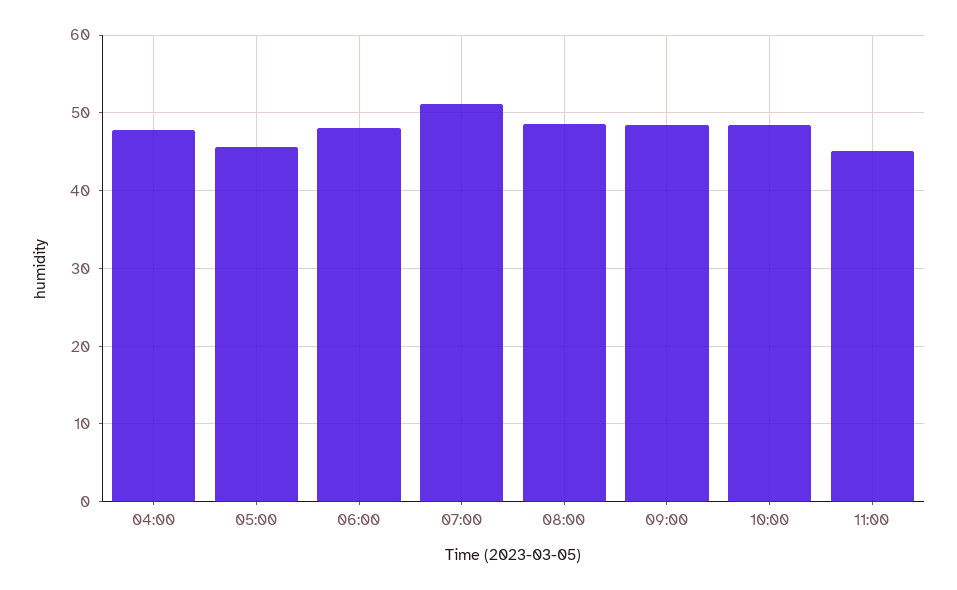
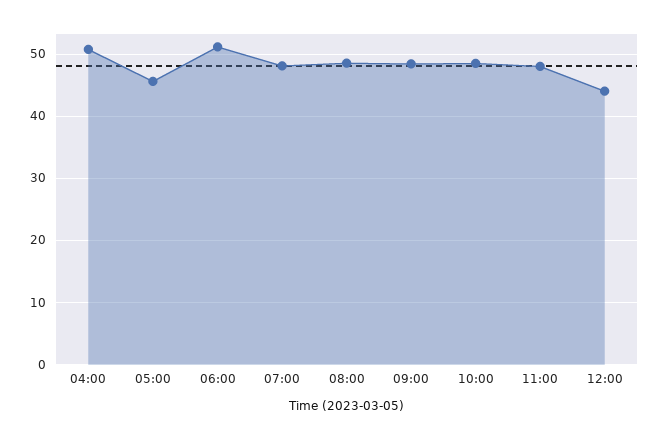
04:00: 48 -> 51
06:00: 48 -> 51
07:00: 51 -> 48
11:00: 45 -> 48
12:00: none -> 44

